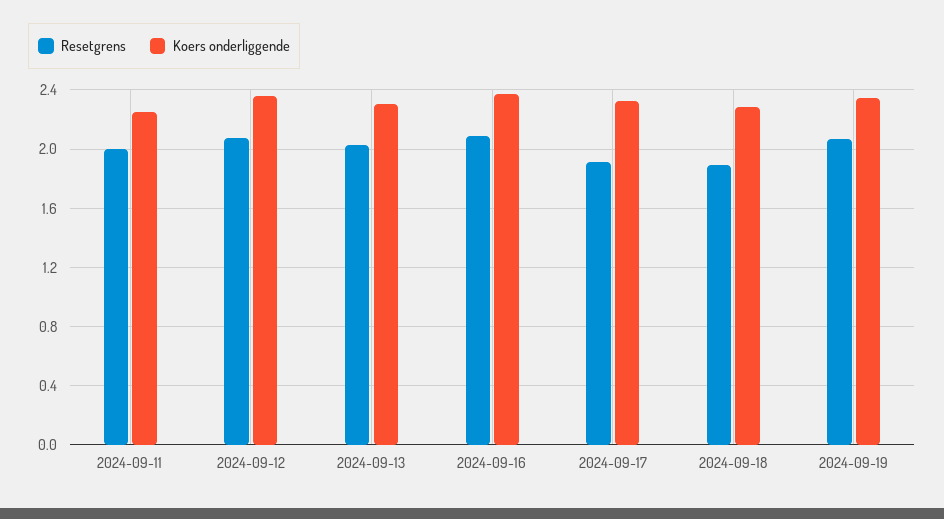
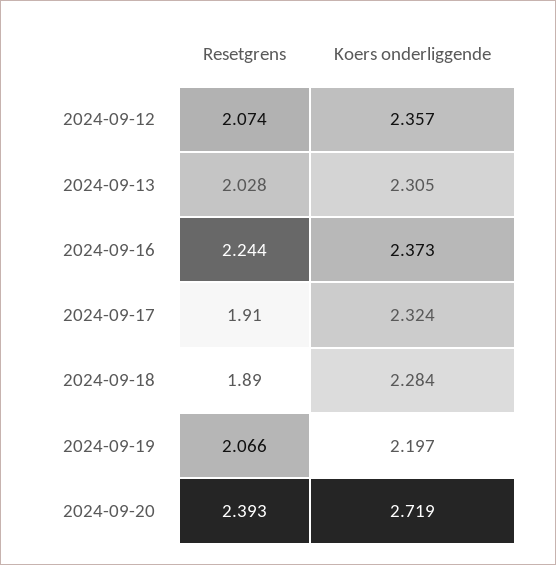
Resetgrens, 2024-09-11: 2 -> none
Koers onderliggende, 2024-09-11: 2.25 -> none
Resetgrens, 2024-09-16: 2.1 -> 2.244
Koers onderliggende, 2024-09-19: 2.35 -> 2.197
Resetgrens, 2024-09-20: none -> 2.393
Koers onderliggende, 2024-09-20: none -> 2.719

